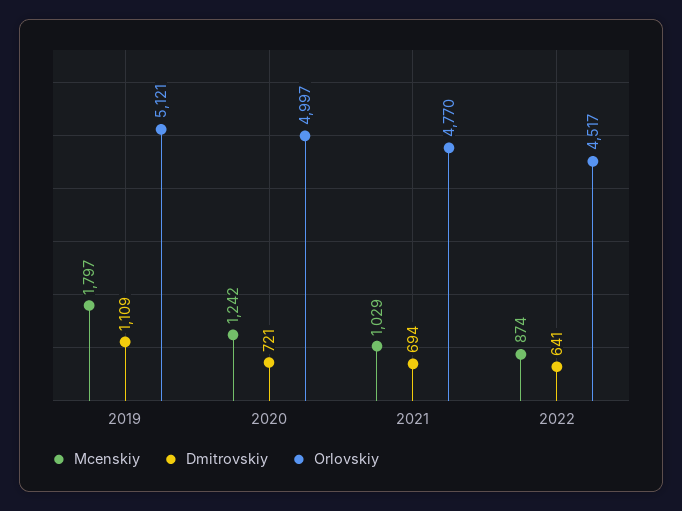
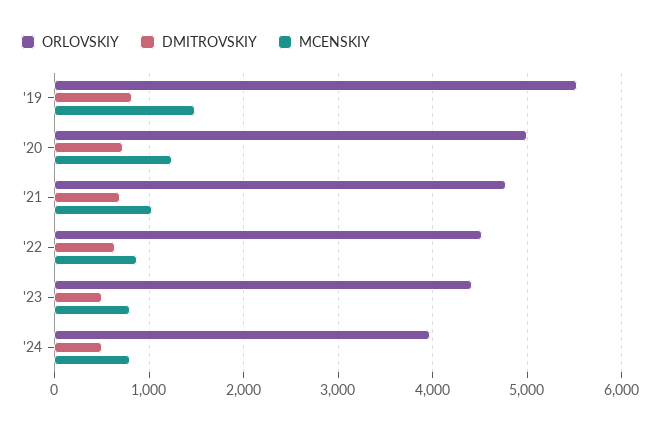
Mcenskiy, 2019: 1797 -> 1500
Dmitrovskiy, 2019: 1109 -> 800
Orlovskiy, 2019: 5121 -> 5500
Orlovskiy, '23: none -> 4400
Dmitrovskiy, '23: none -> 500
Mcenskiy, '23: none -> 800
Orlovskiy, '24: none -> 4000
Dmitrovskiy, '24: none -> 500
Mcenskiy, '24: none -> 800

